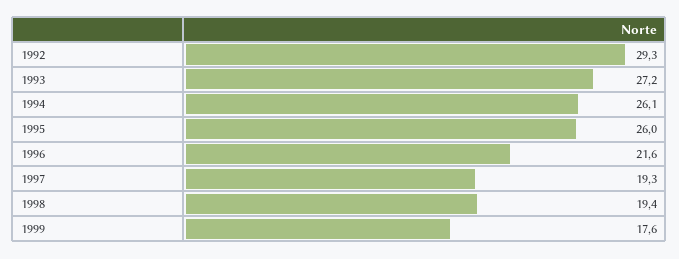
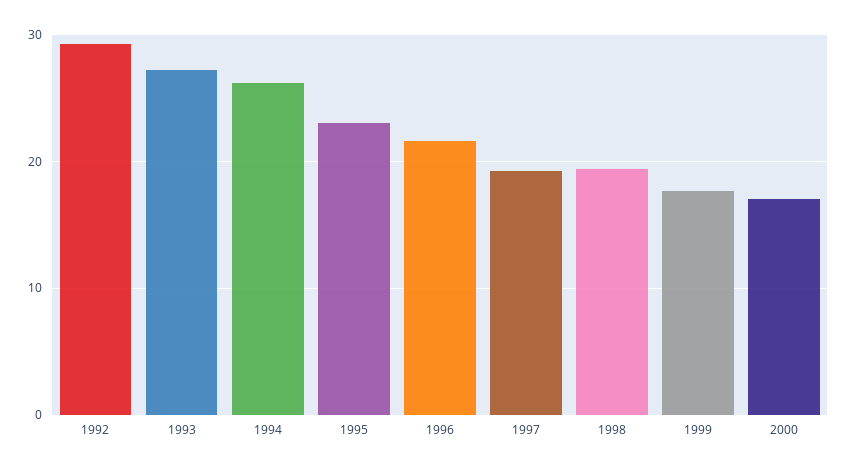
1995: 26 -> 23
2000: none -> 17

